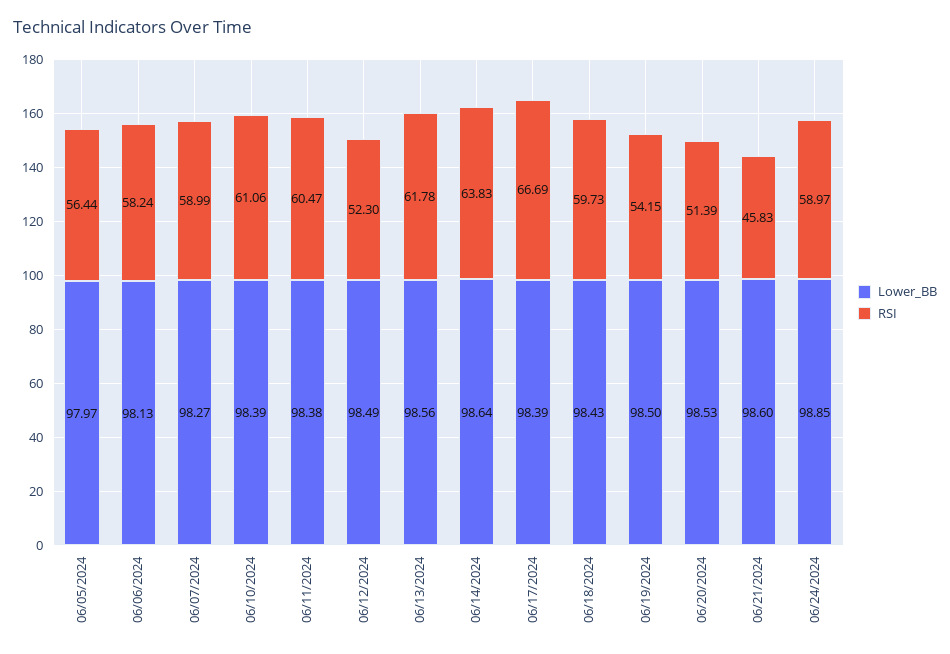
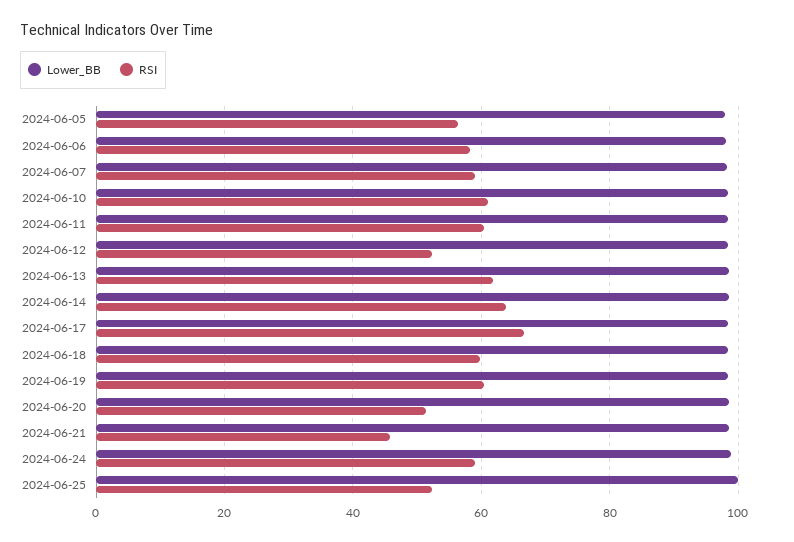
RSI, 06/19/2024: 54.15 -> 60
Lower_BB, 2024-06-25: none -> 100
RSI, 2024-06-25: none -> 52

